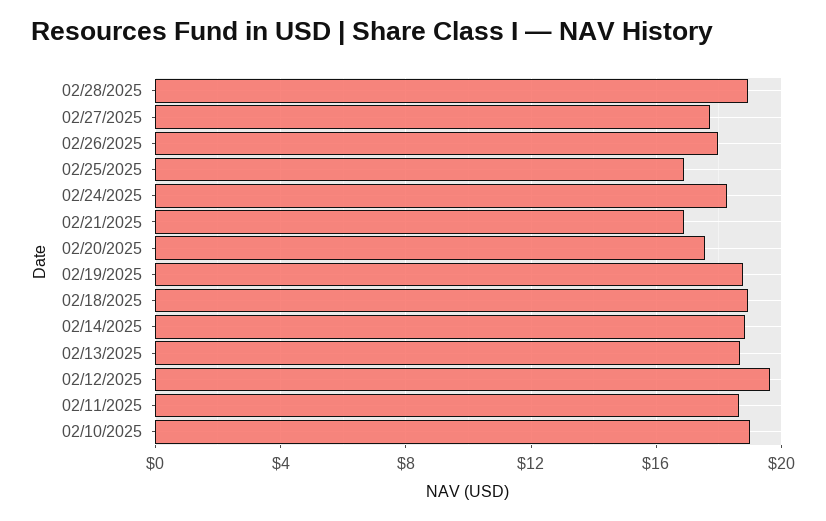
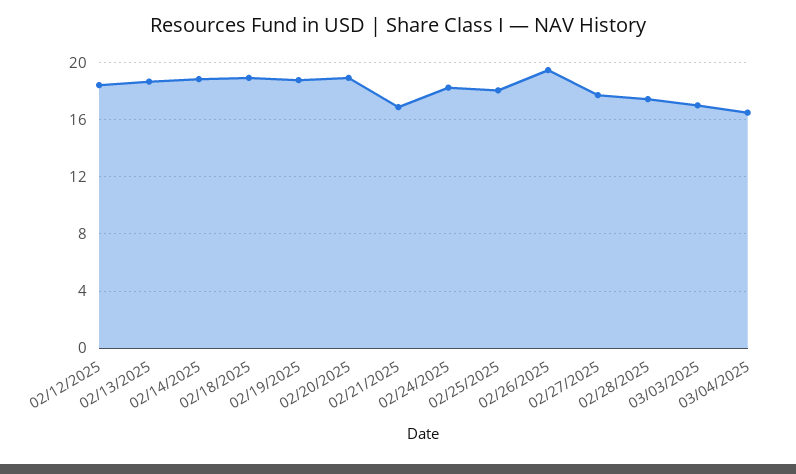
02/28/2025: 19 -> 17.5
02/26/2025: 18 -> 19.5
02/25/2025: 17 -> 18
02/20/2025: 17.5 -> 19
02/12/2025: 19.5 -> 18.5
02/11/2025: 18.5 -> none
02/10/2025: 19 -> none
03/03/2025: none -> 17
03/04/2025: none -> 16.5

